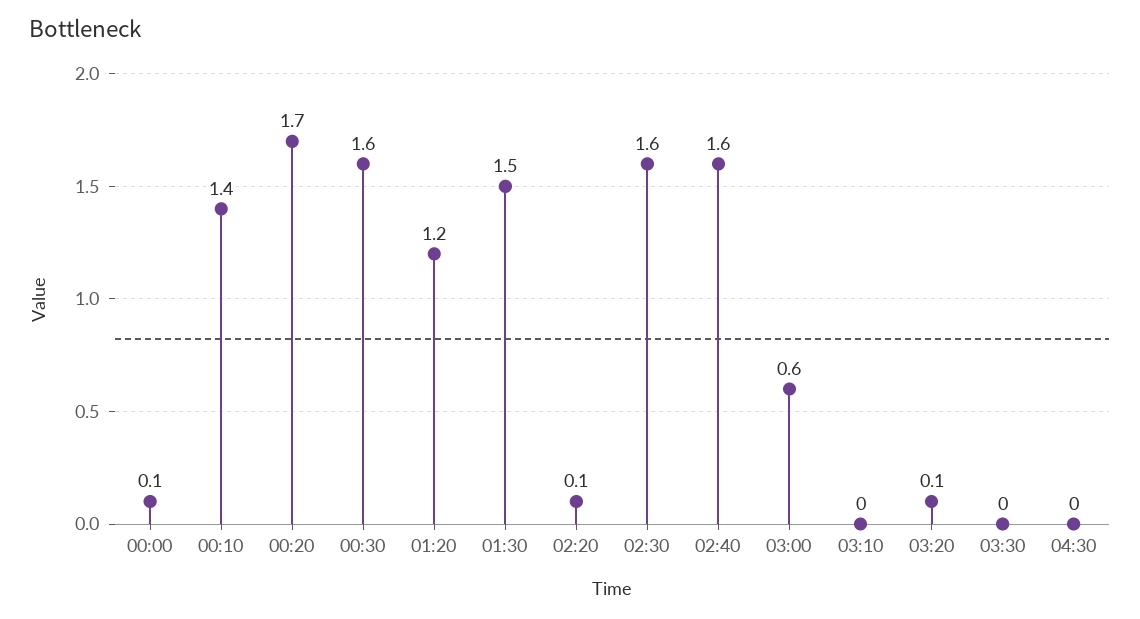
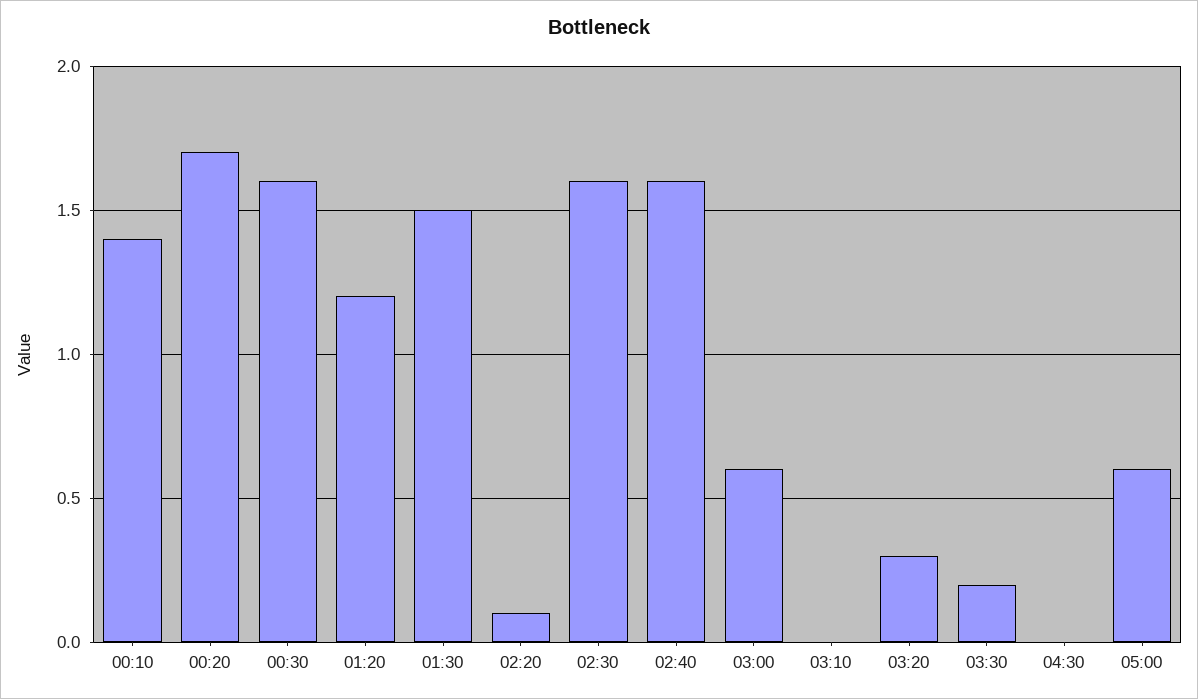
00:00: 0.1 -> none
03:20: 0.1 -> 0.3
03:30: 0 -> 0.2
05:00: none -> 0.6

